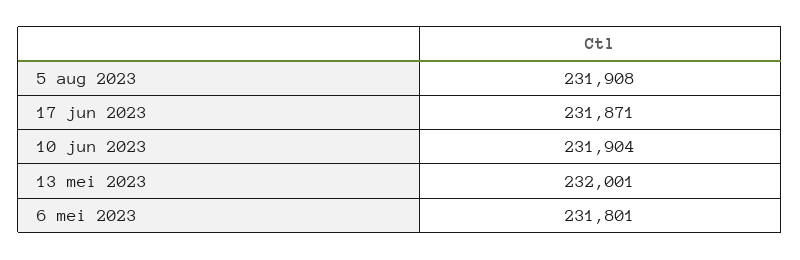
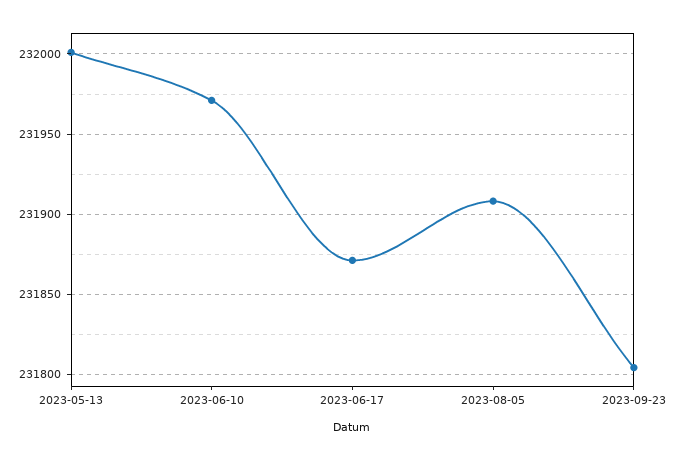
10 jun 2023: 231904 -> 231970
6 mei 2023: 231801 -> none
2023-09-23: none -> 231805

